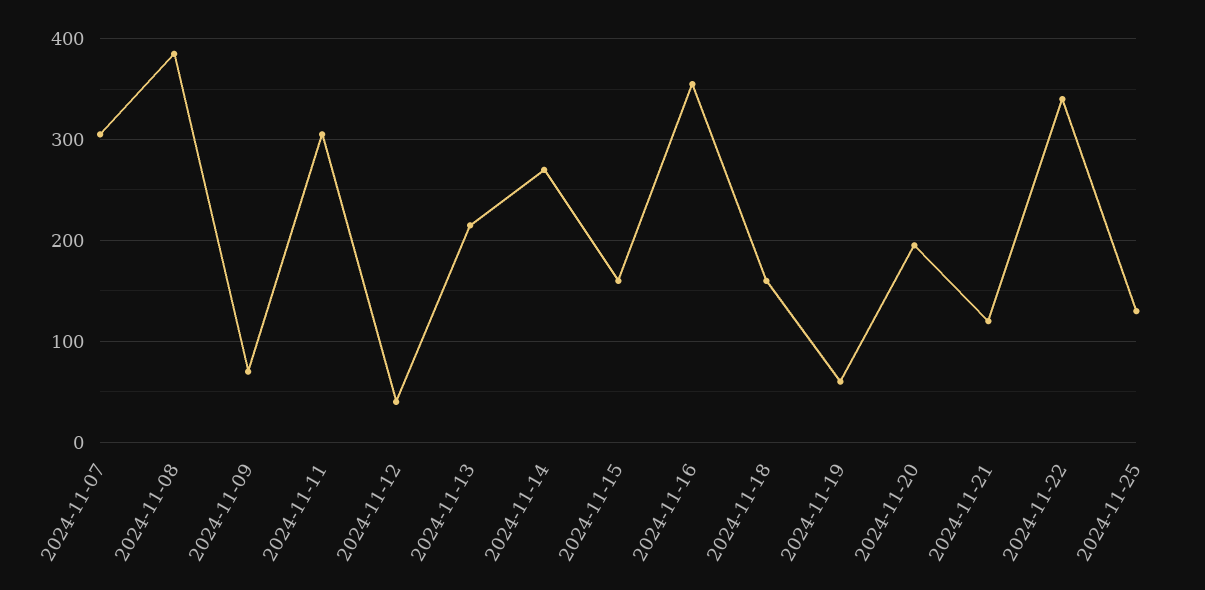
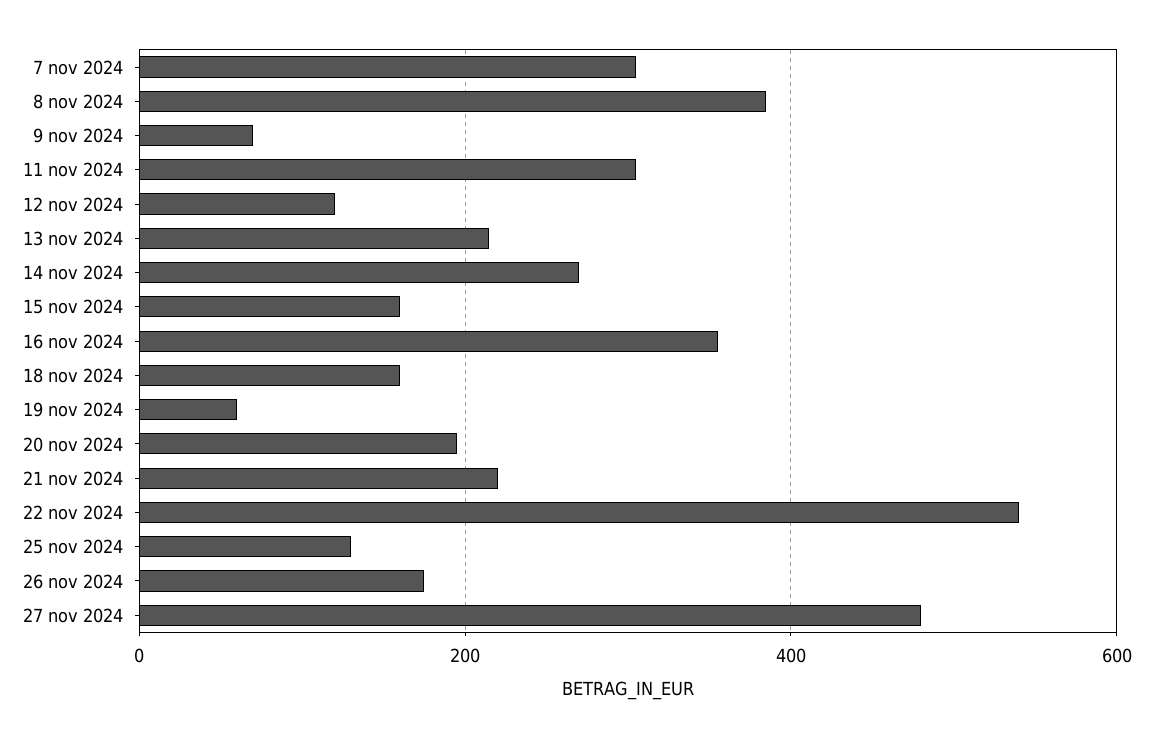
2024-11-12: 40 -> 120
2024-11-21: 120 -> 220
2024-11-22: 340 -> 540
26 nov 2024: none -> 180
27 nov 2024: none -> 480

